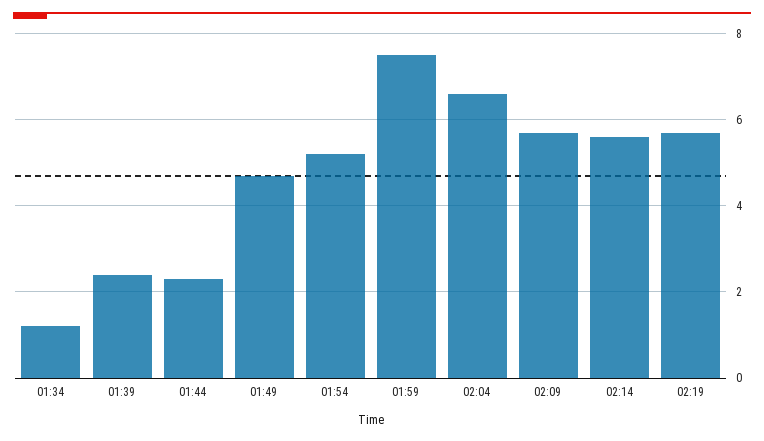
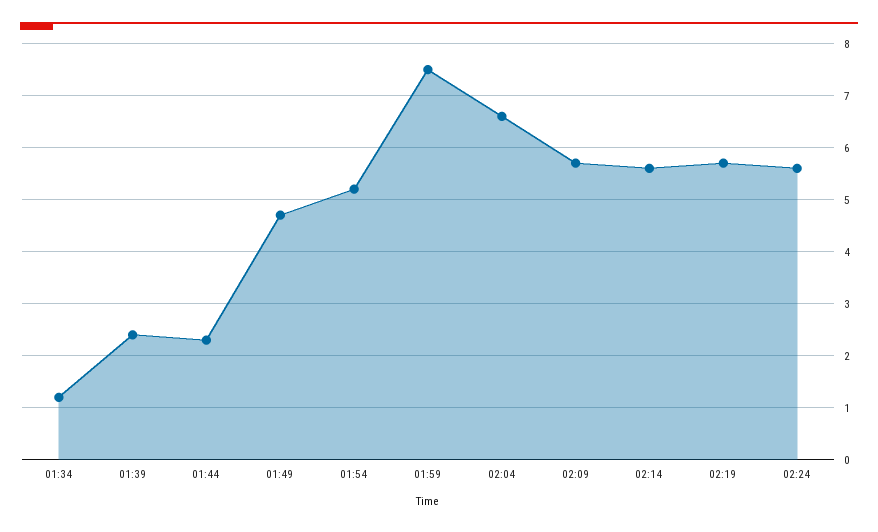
02:24: none -> 5.5

